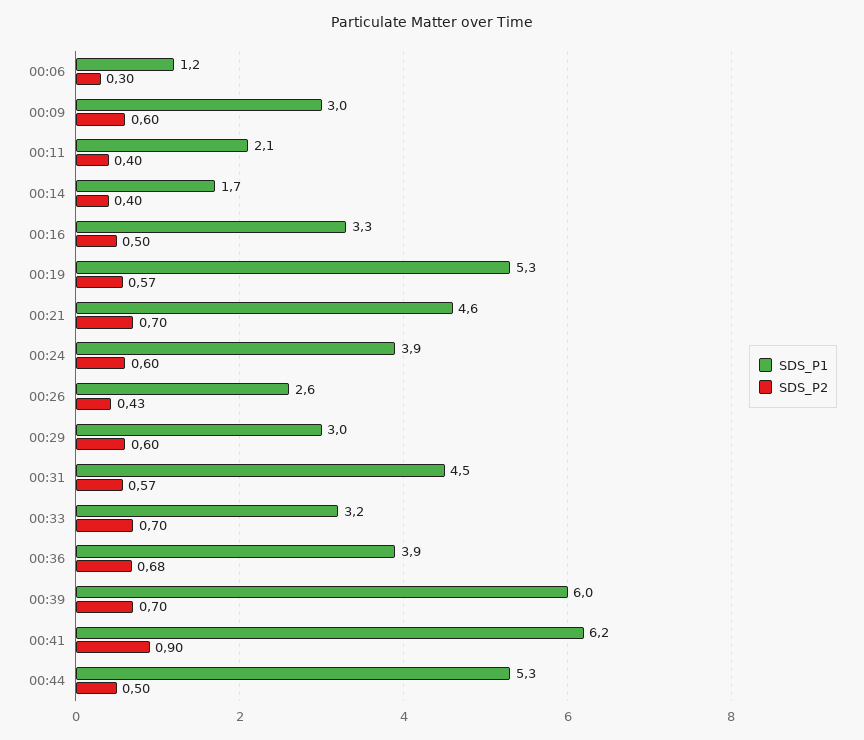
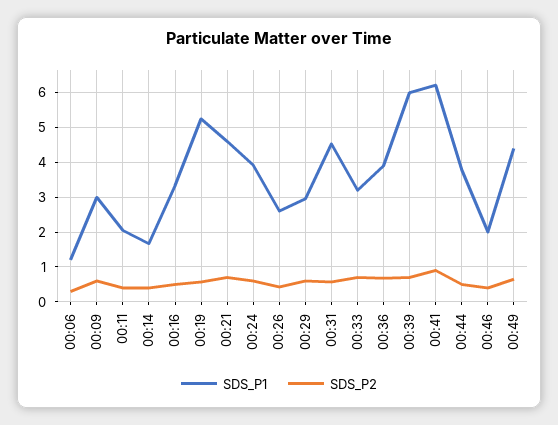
SDS_P1, 00:44: 5.3 -> 3.8
SDS_P1, 00:46: none -> 2
SDS_P2, 00:46: none -> 0.4
SDS_P1, 00:49: none -> 4.4
SDS_P2, 00:49: none -> 0.6

